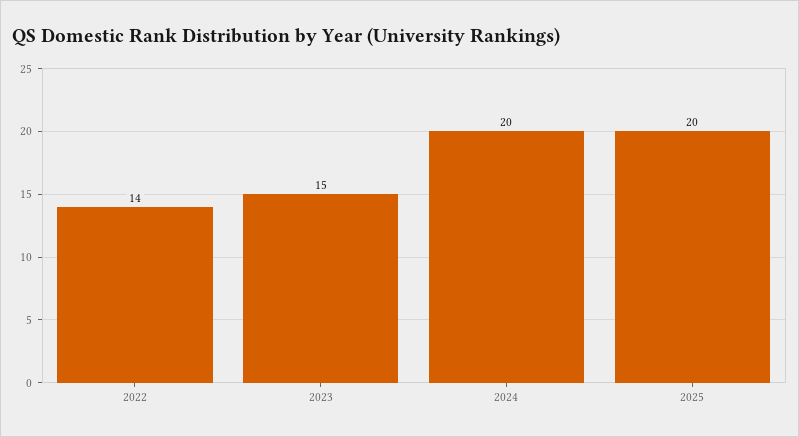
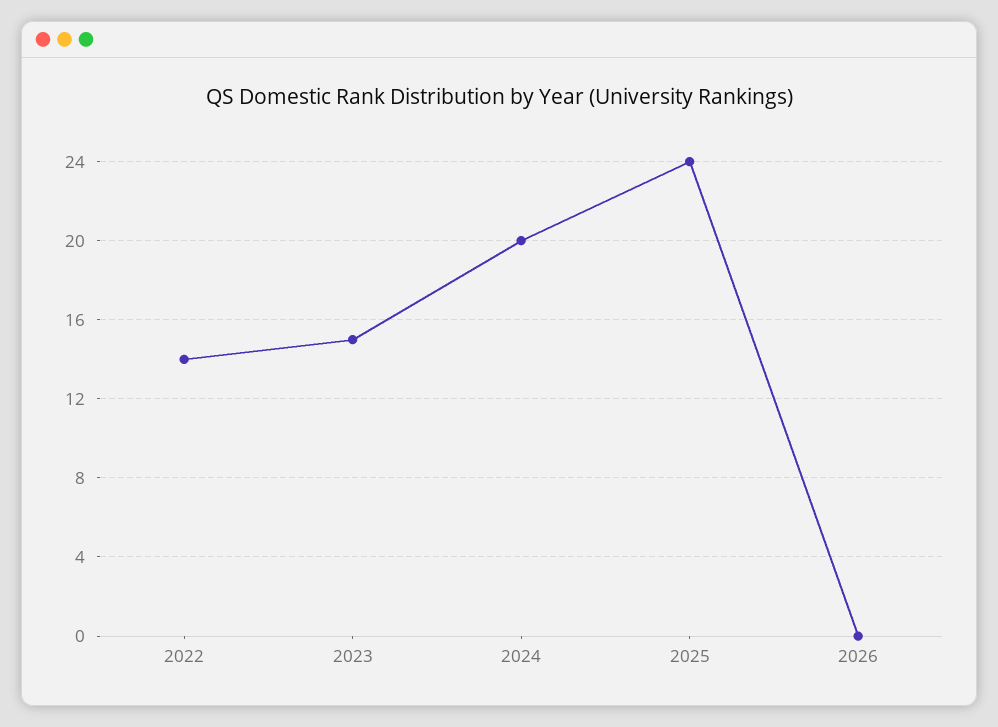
2025: 20 -> 24
2026: none -> 0

